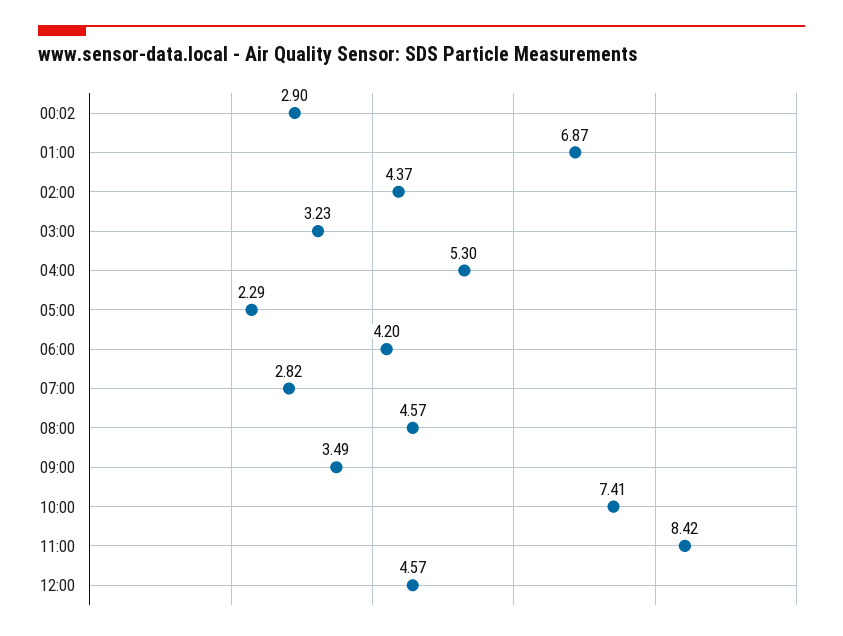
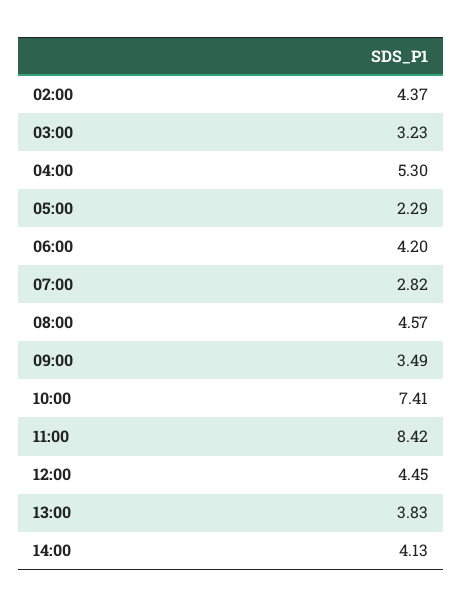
00:02: 2.9 -> none
01:00: 6.87 -> none
12:00: 4.57 -> 4.45
13:00: none -> 3.83
14:00: none -> 4.13

